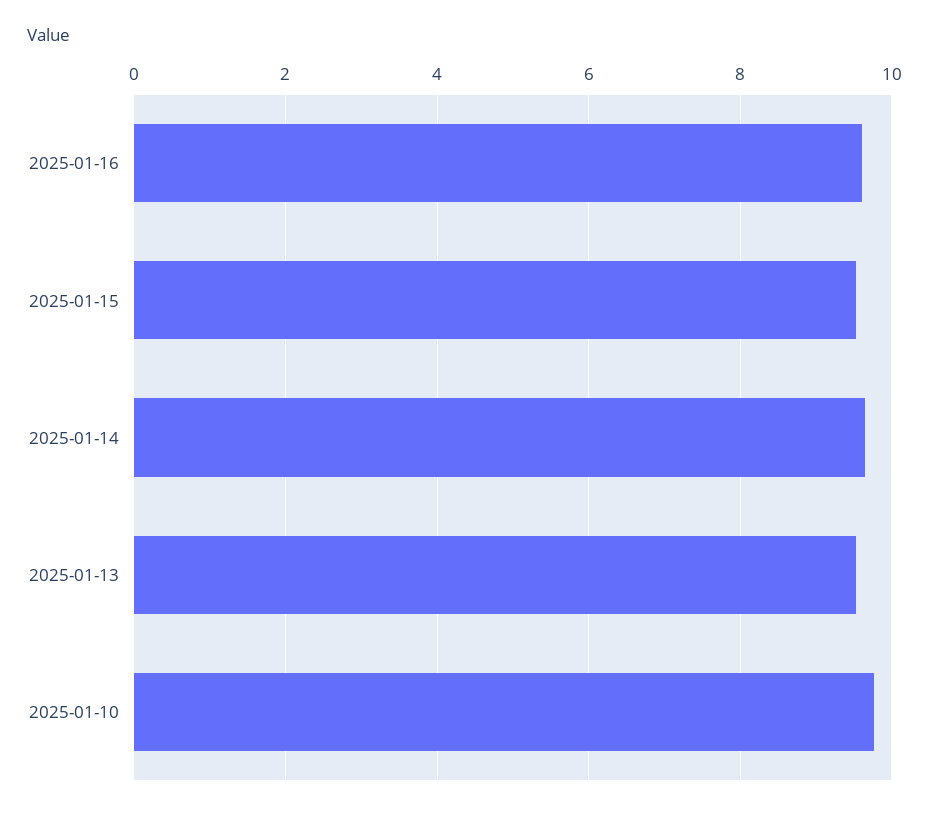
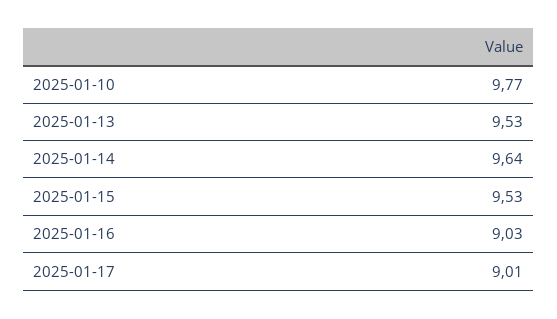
2025-01-16: 9.6 -> 9.03
2025-01-17: none -> 9.01

